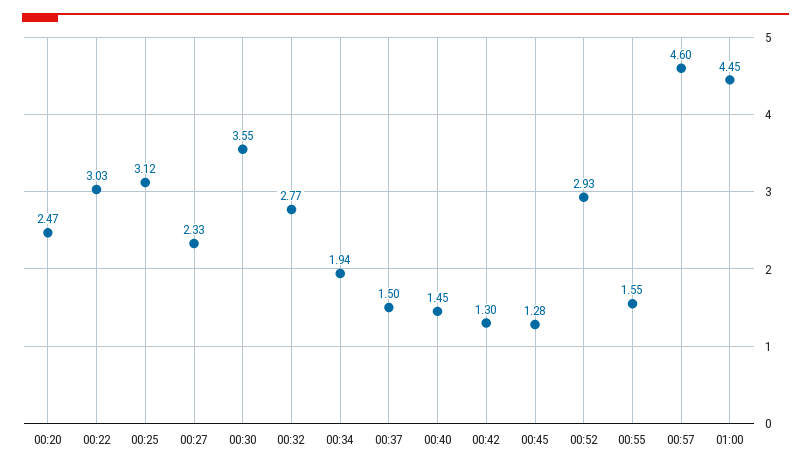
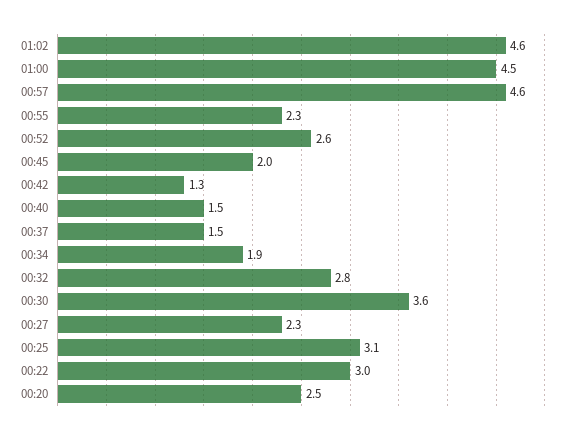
00:45: 1.28 -> 2
00:52: 2.93 -> 2.6
00:55: 1.55 -> 2.3
01:02: none -> 4.6

